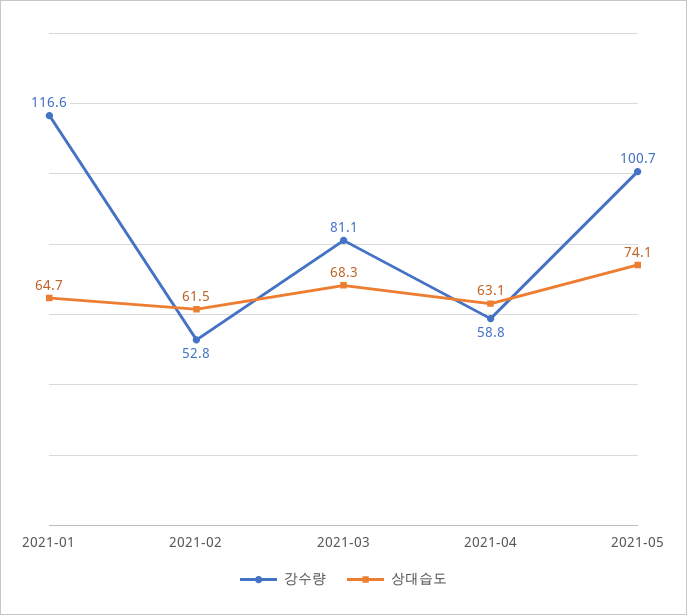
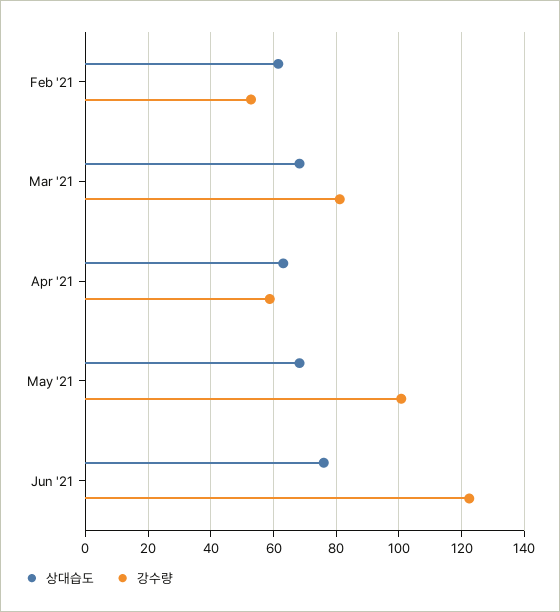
강수량, 2021-01: 116.6 -> none
상대습도, 2021-01: 64.7 -> none
상대습도, 2021-05: 74.1 -> 68
상대습도, Jun '21: none -> 76
강수량, Jun '21: none -> 122

